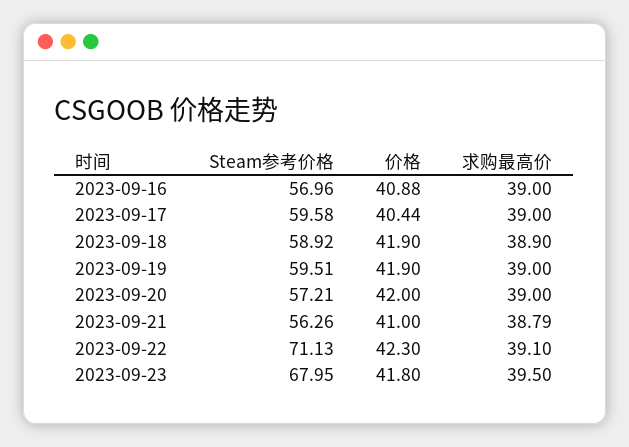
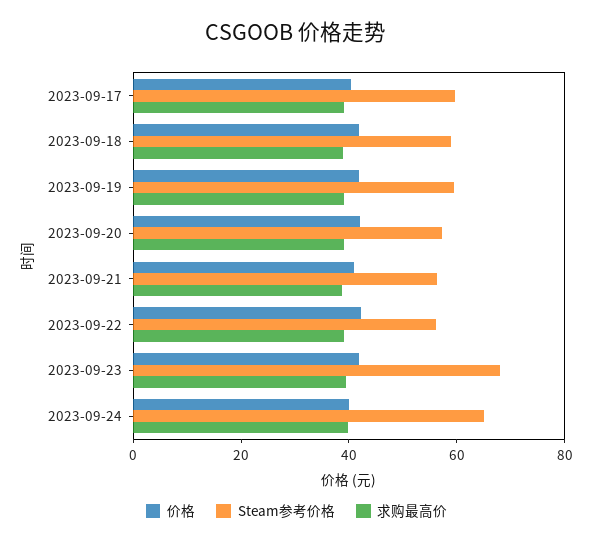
Steam参考价格, 2023-09-16: 56.96 -> none
价格, 2023-09-16: 40.88 -> none
求购最高价, 2023-09-16: 39 -> none
Steam参考价格, 2023-09-22: 71.13 -> 55
价格, 2023-09-24: none -> 40
Steam参考价格, 2023-09-24: none -> 65
求购最高价, 2023-09-24: none -> 40

